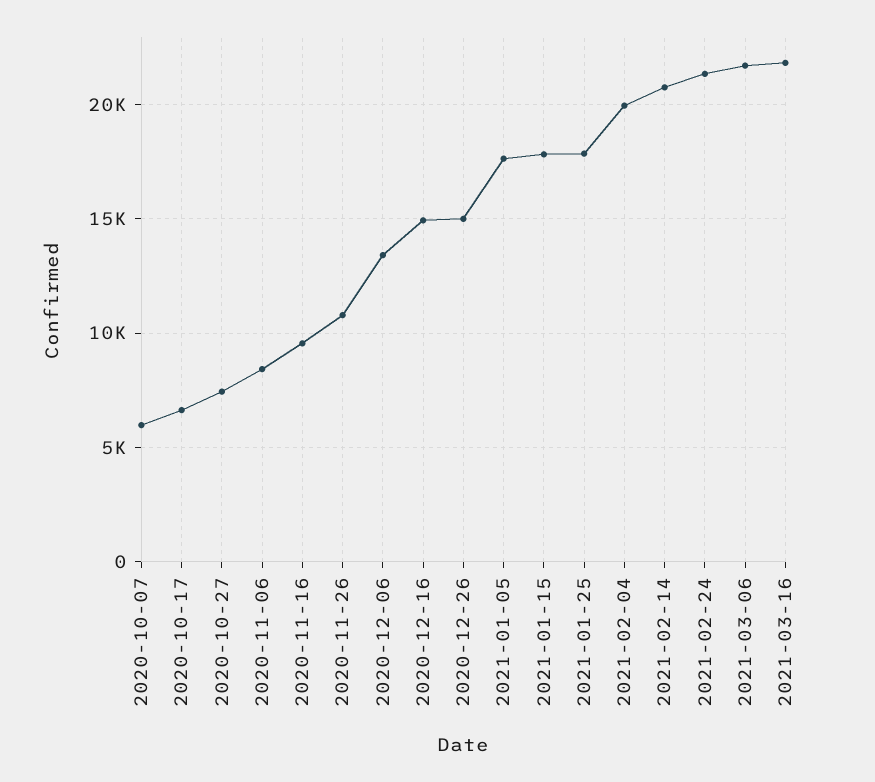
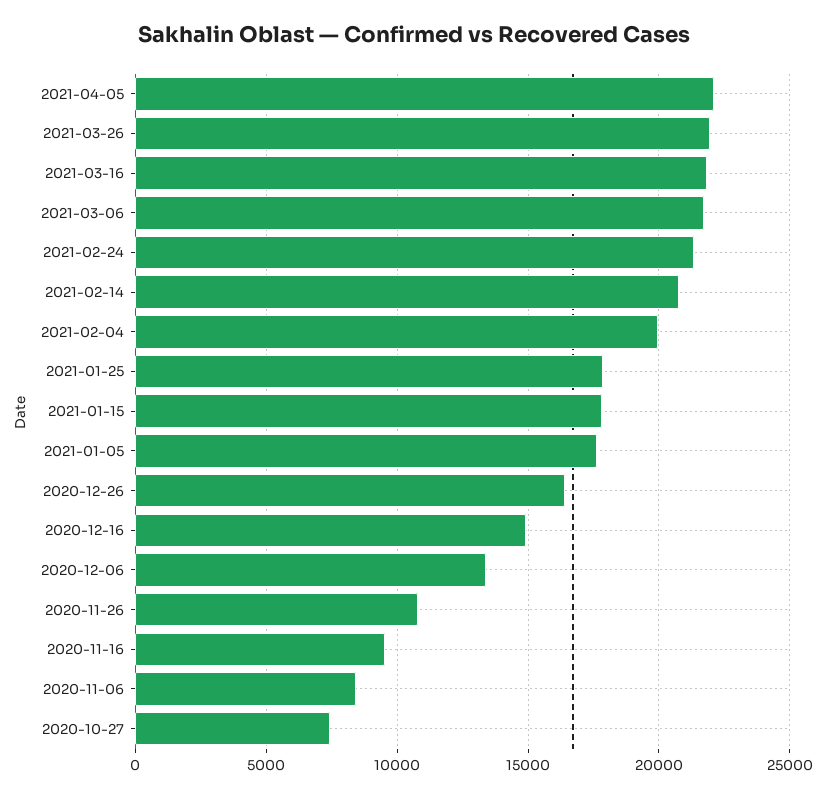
2020-10-07: 6000 -> none
2020-10-17: 6500 -> none
2020-12-26: 15000 -> 16500
2021-04-05: none -> 22000
2021-03-26: none -> 22000

